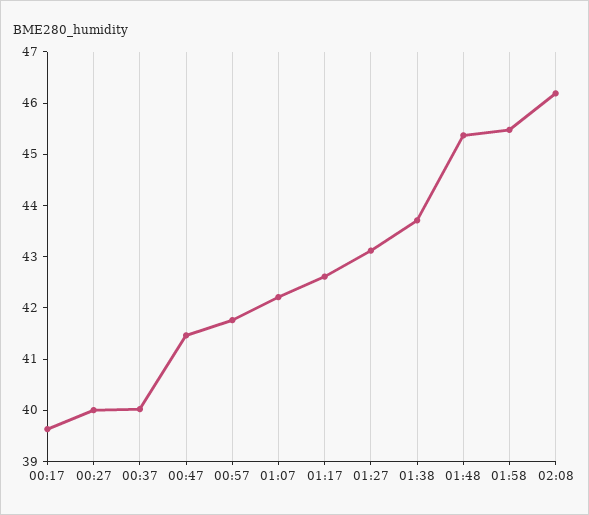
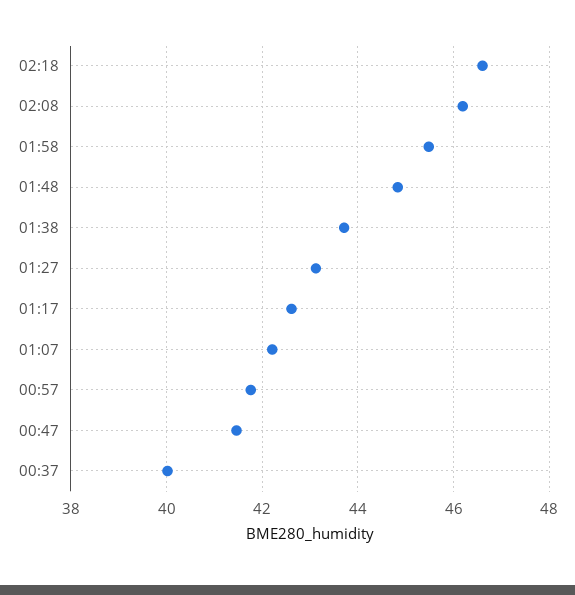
00:17: 39.6 -> none
00:27: 40 -> none
01:48: 45.4 -> 44.8
02:18: none -> 46.6

